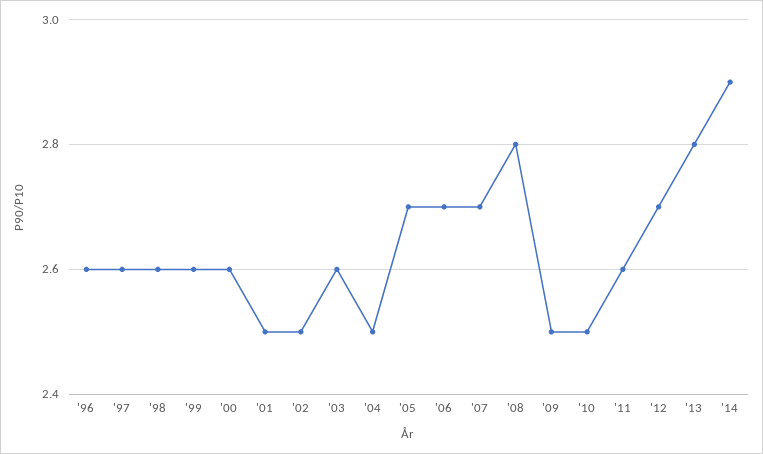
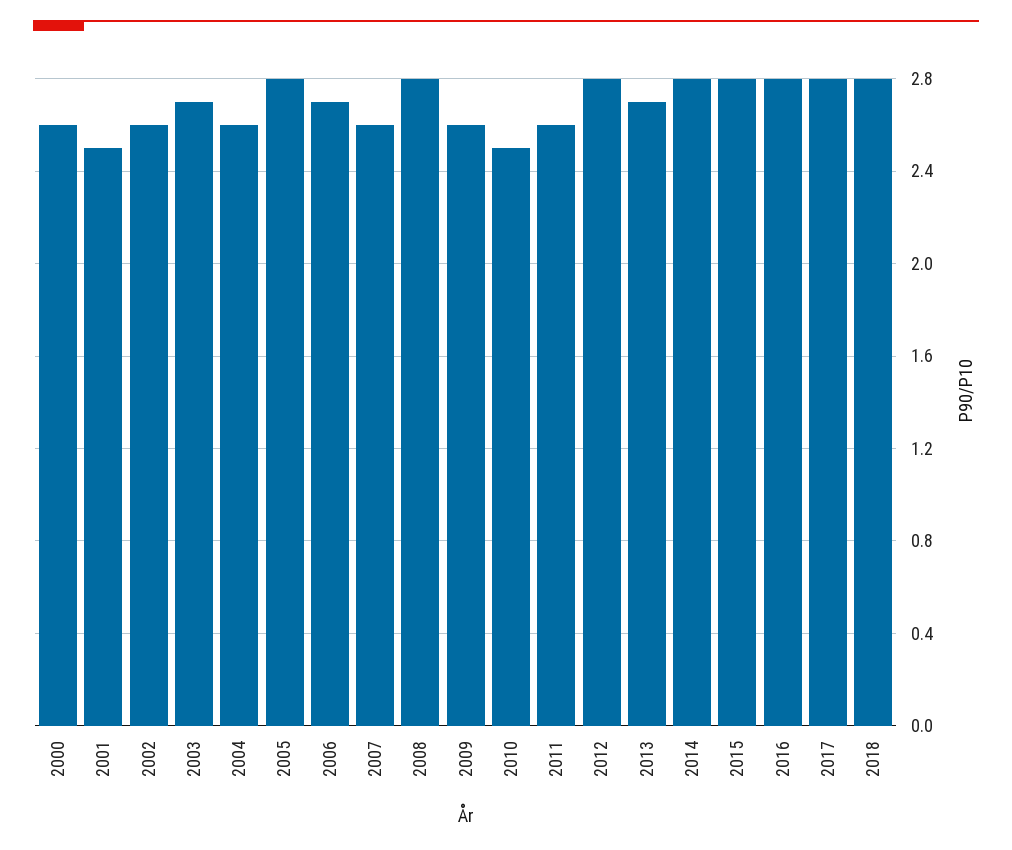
'96: 2.6 -> none
'97: 2.6 -> none
'98: 2.6 -> none
'99: 2.6 -> none
'02: 2.5 -> 2.6
'03: 2.6 -> 2.7
'04: 2.5 -> 2.6
'05: 2.7 -> 2.8
'07: 2.7 -> 2.6
'09: 2.5 -> 2.6
'12: 2.7 -> 2.8
'13: 2.8 -> 2.7
'14: 2.9 -> 2.8
2015: none -> 2.8
2016: none -> 2.8
2017: none -> 2.8
2018: none -> 2.8

